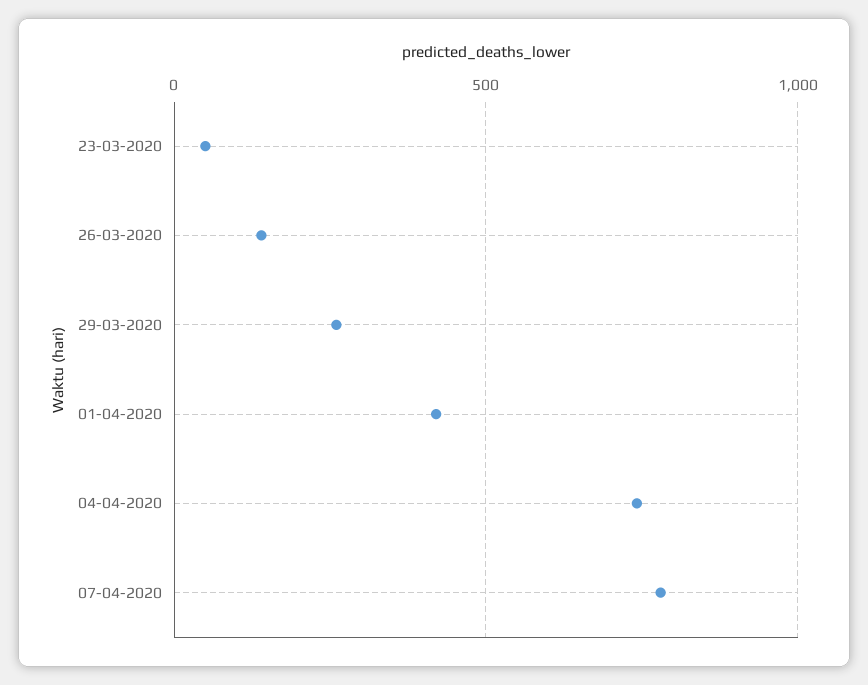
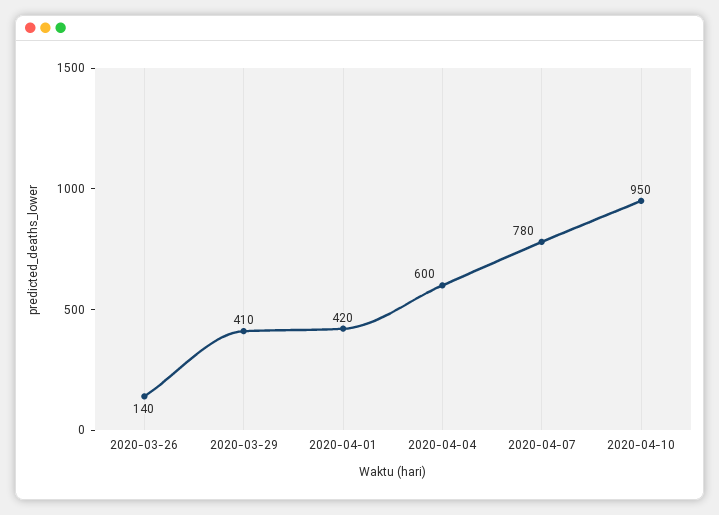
23-03-2020: 50 -> none
29-03-2020: 250 -> 410
04-04-2020: 750 -> 600
2020-04-10: none -> 950

